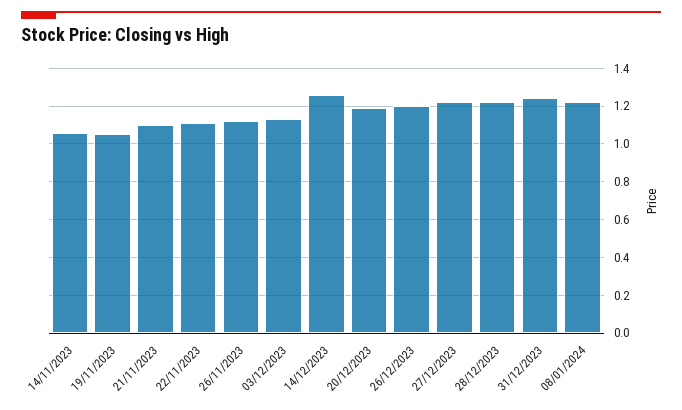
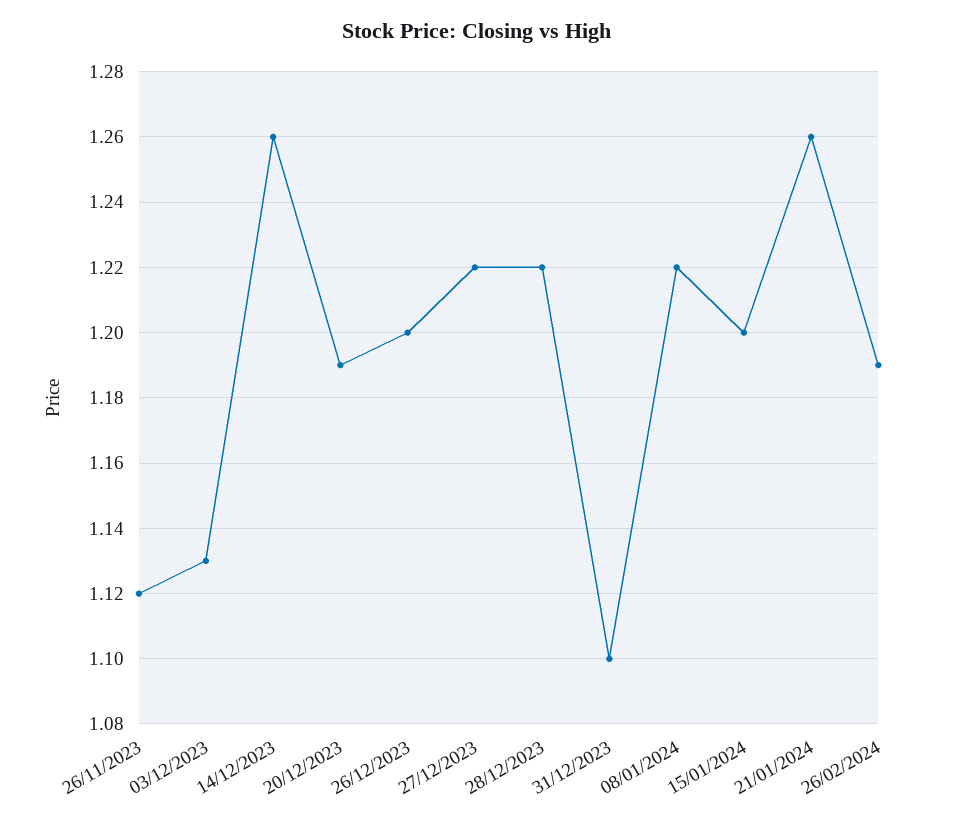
14/11/2023: 1.05 -> none
19/11/2023: 1.05 -> none
21/11/2023: 1.1 -> none
22/11/2023: 1.1 -> none
31/12/2023: 1.25 -> 1.1
15/01/2024: none -> 1.2
21/01/2024: none -> 1.26
26/02/2024: none -> 1.19

